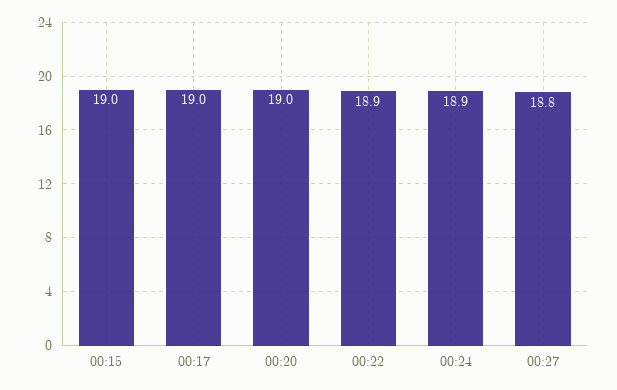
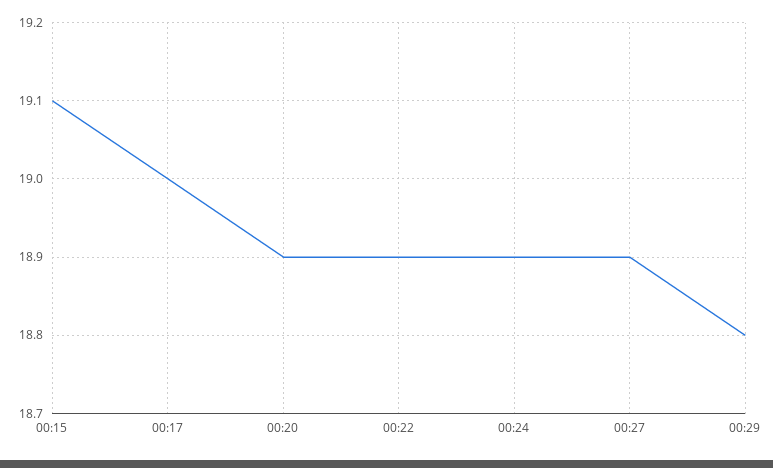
00:15: 19 -> 19.1
00:20: 19 -> 18.9
00:27: 18.8 -> 18.9
00:29: none -> 18.8

